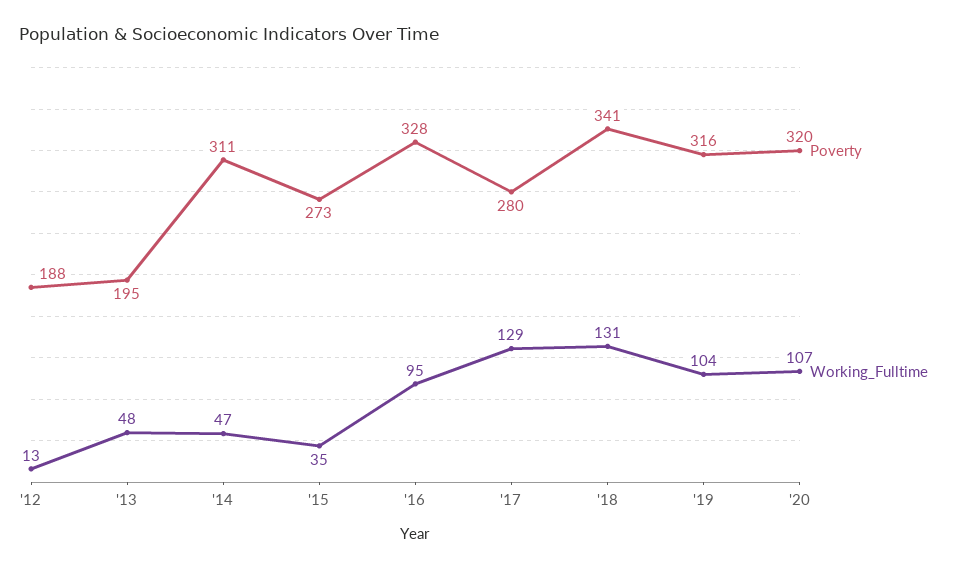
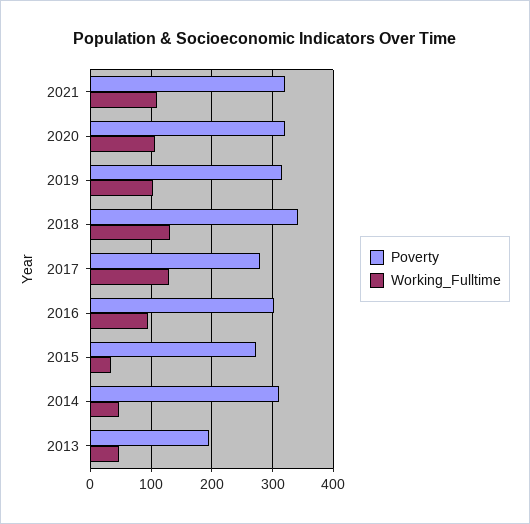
Poverty, '12: 188 -> none
Working_Fulltime, '12: 13 -> none
Poverty, '16: 328 -> 300
Poverty, 2021: none -> 320
Working_Fulltime, 2021: none -> 110

